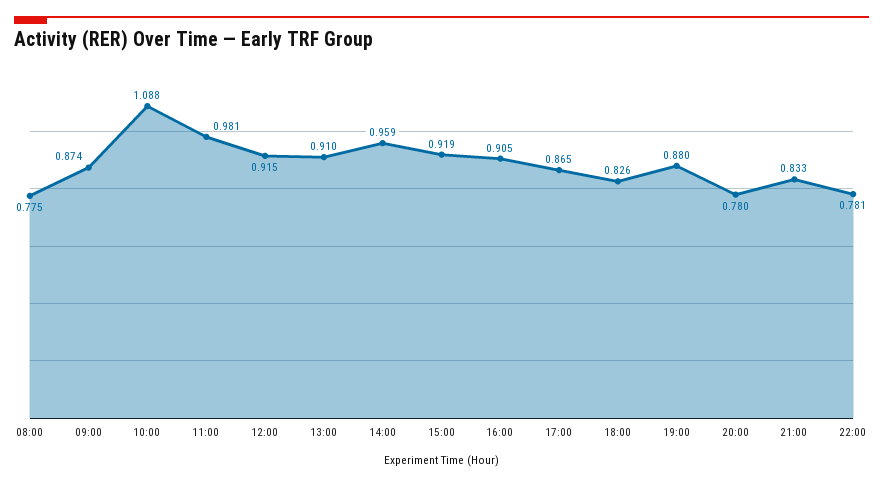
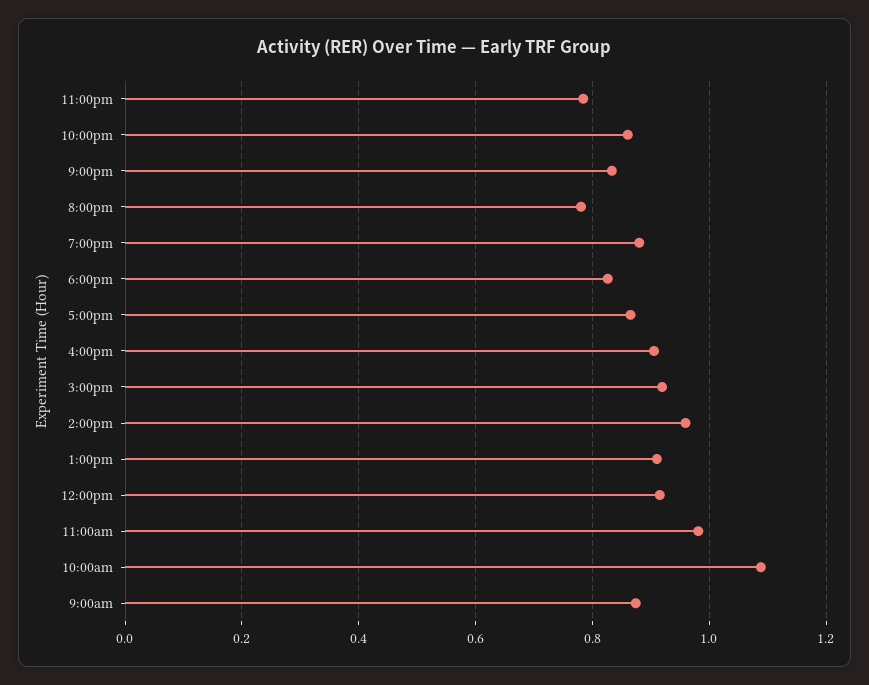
08:00: 0.775 -> none
22:00: 0.781 -> 0.86
11:00pm: none -> 0.78

